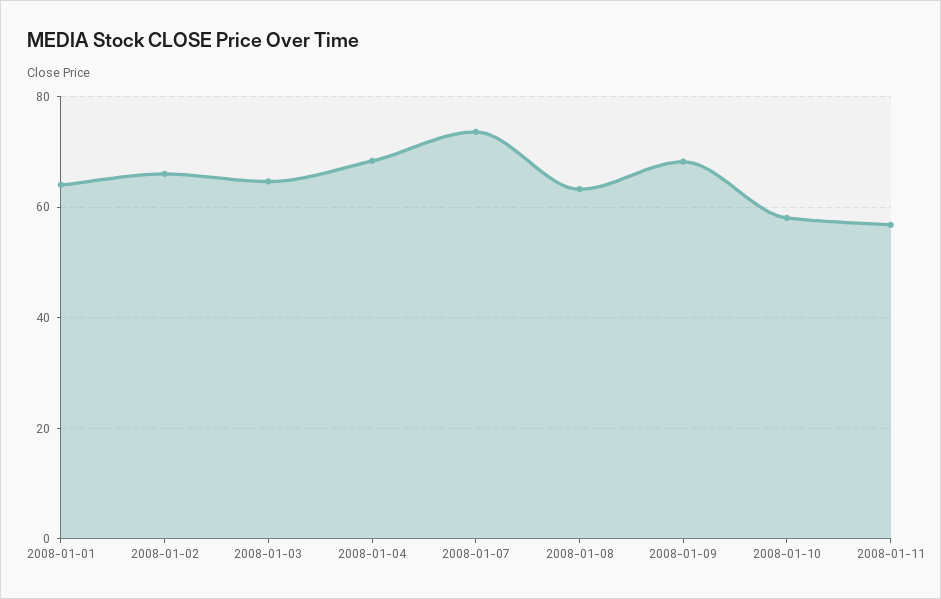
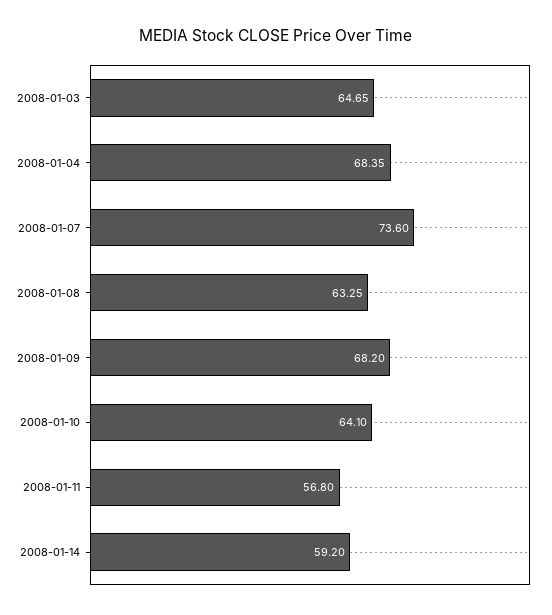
2008-01-01: 64 -> none
2008-01-02: 66 -> none
2008-01-10: 58 -> 64.1
2008-01-14: none -> 59.2

